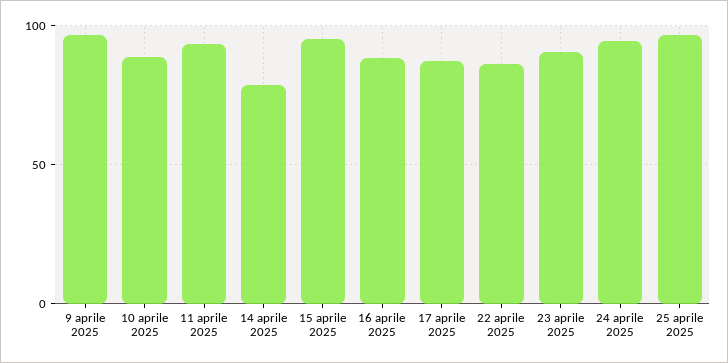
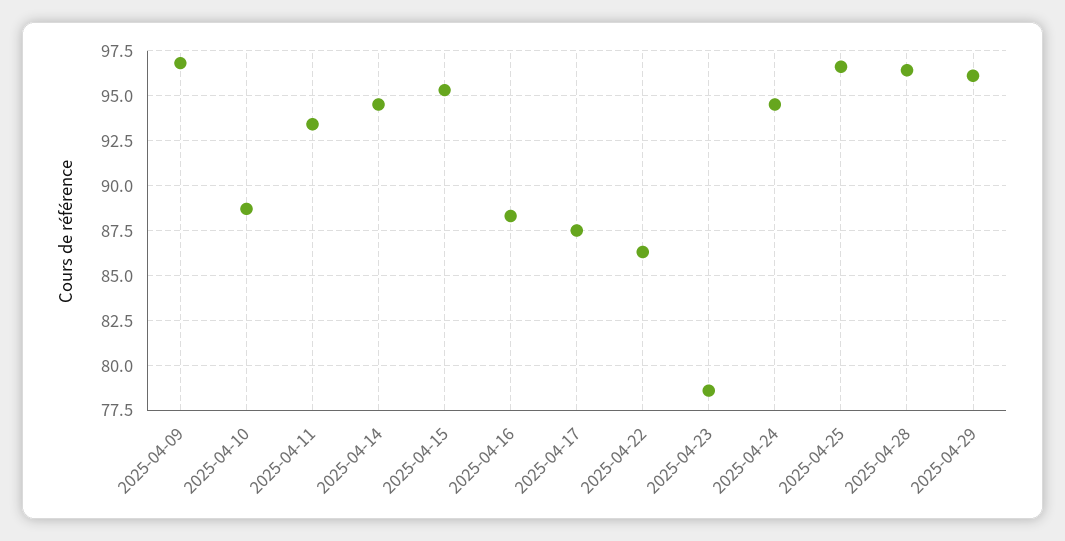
14 aprile 2025: 80 -> 94.5
23 aprile 2025: 90 -> 78.5
2025-04-28: none -> 96.5
2025-04-29: none -> 96

